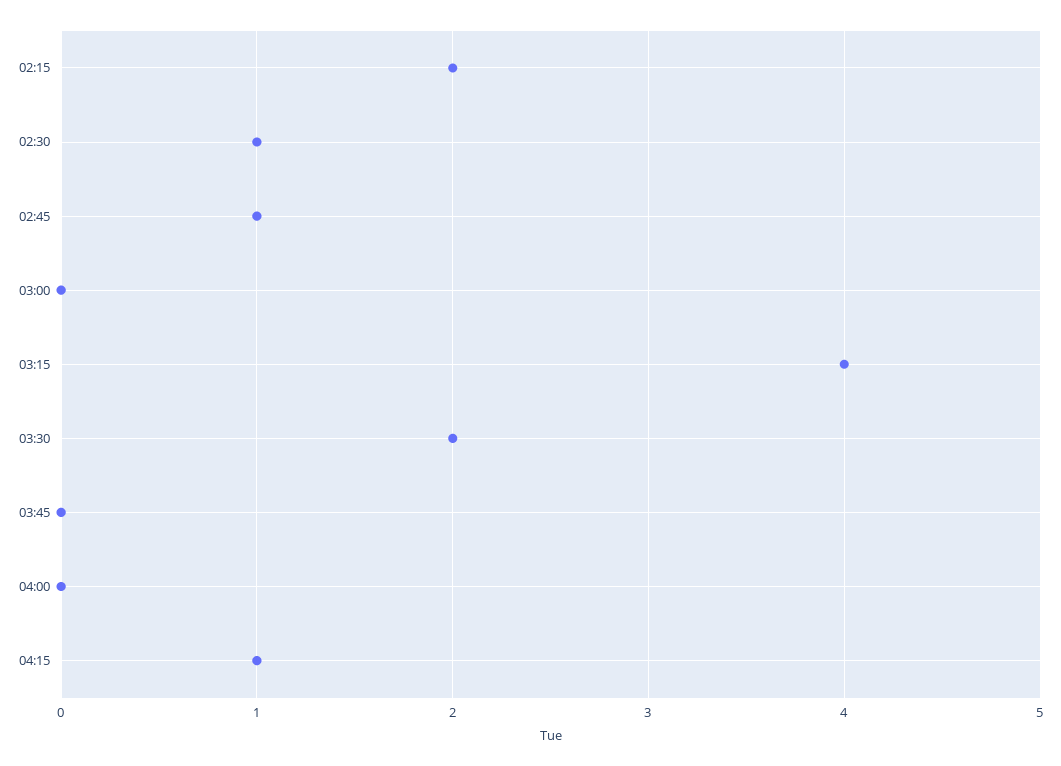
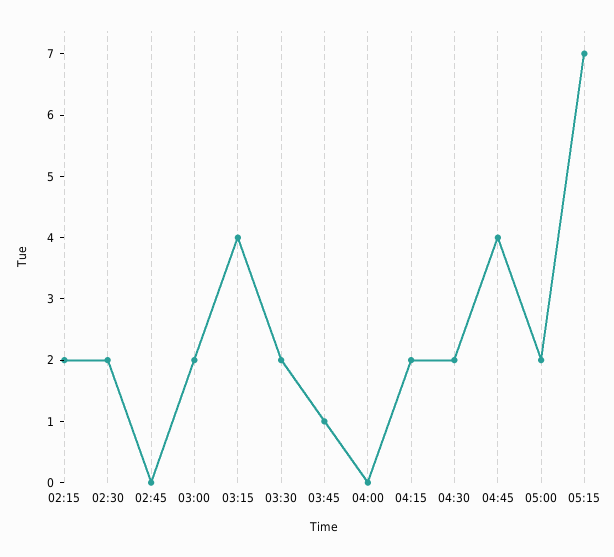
02:30: 1 -> 2
02:45: 1 -> 0
03:00: 0 -> 2
03:45: 0 -> 1
04:15: 1 -> 2
04:30: none -> 2
04:45: none -> 4
05:00: none -> 2
05:15: none -> 7

